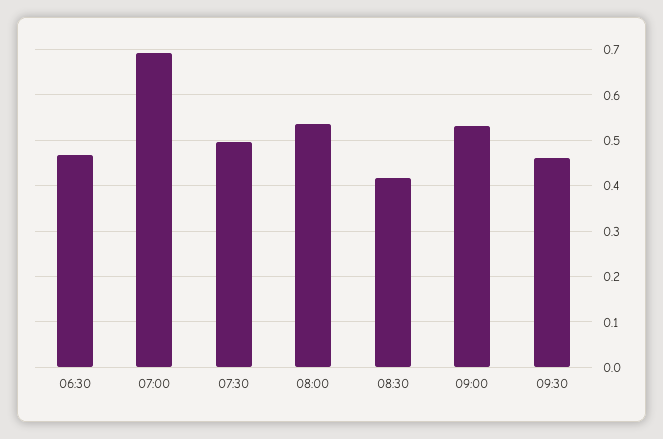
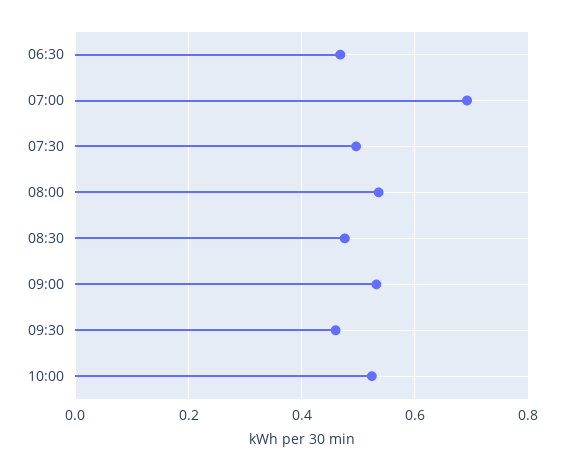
08:30: 0.42 -> 0.48
10:00: none -> 0.52

